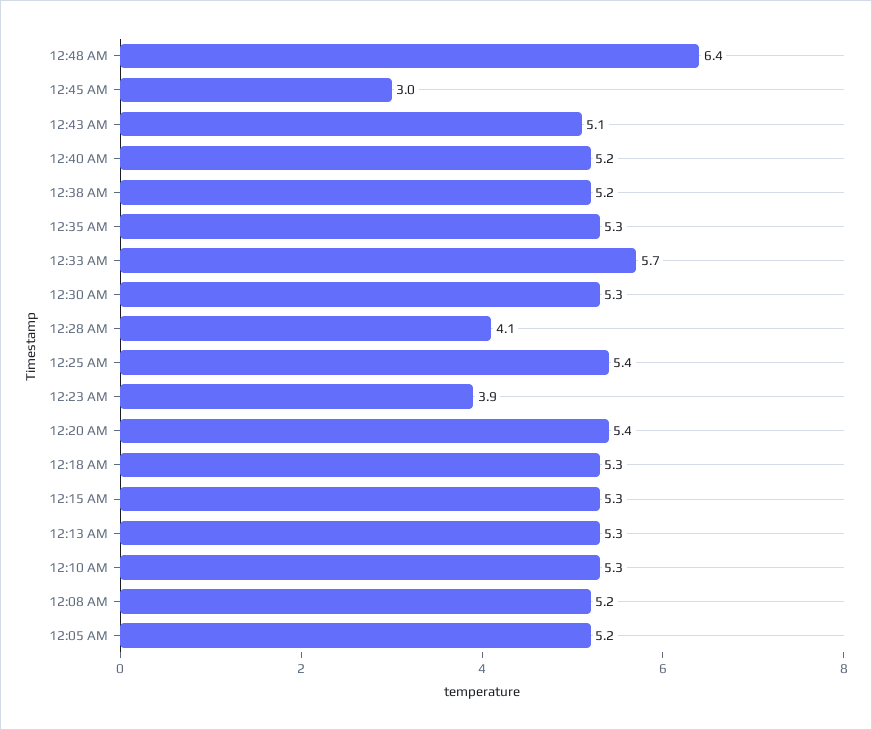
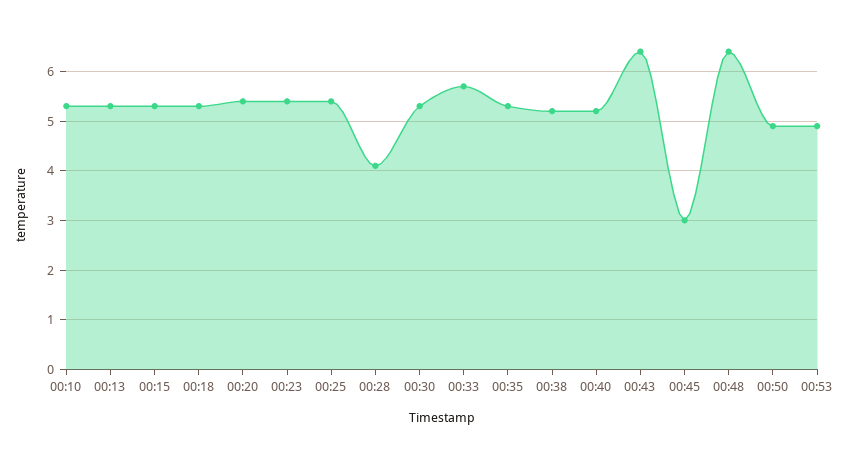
12:43 AM: 5.1 -> 6.5
12:23 AM: 3.9 -> 5.5
12:08 AM: 5.2 -> none
12:05 AM: 5.2 -> none
00:50: none -> 5
00:53: none -> 5

